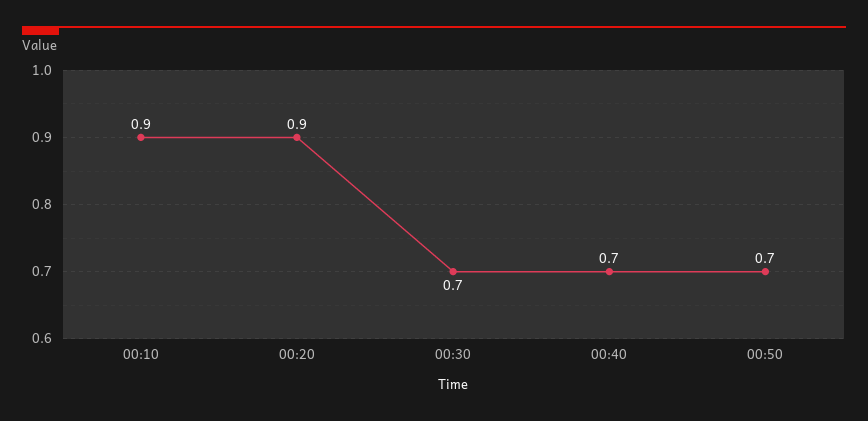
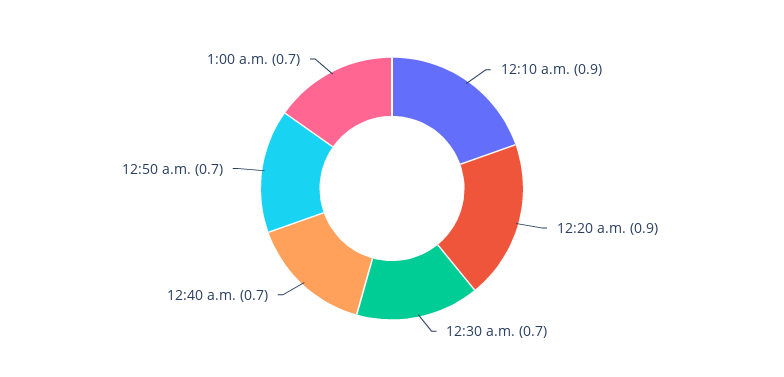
1:00 a.m.: none -> 0.7

